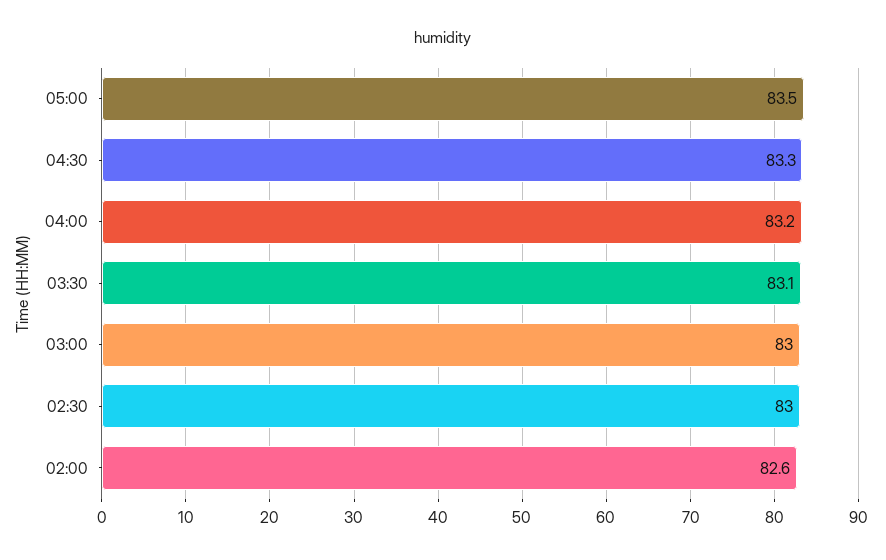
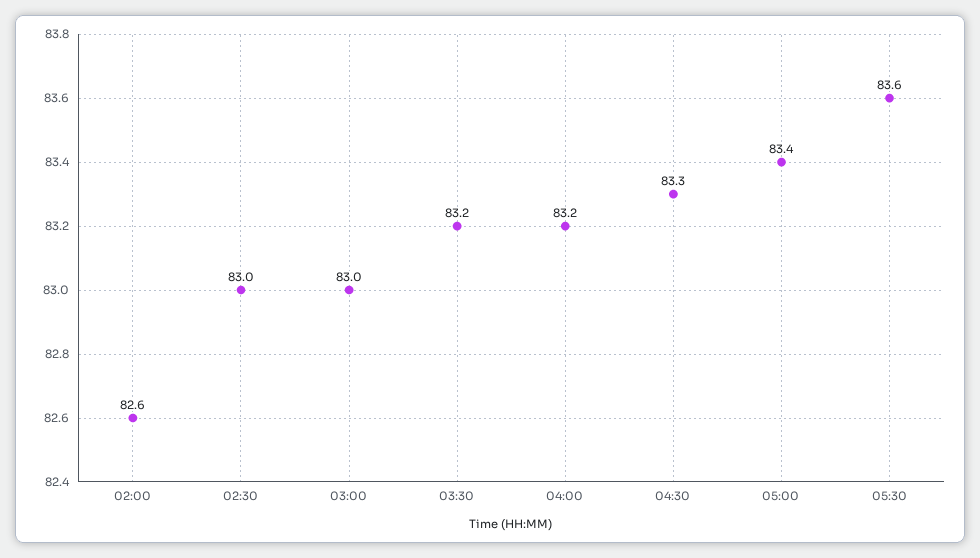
05:00: 83.5 -> 83.4
03:30: 83.1 -> 83.2
05:30: none -> 83.6

